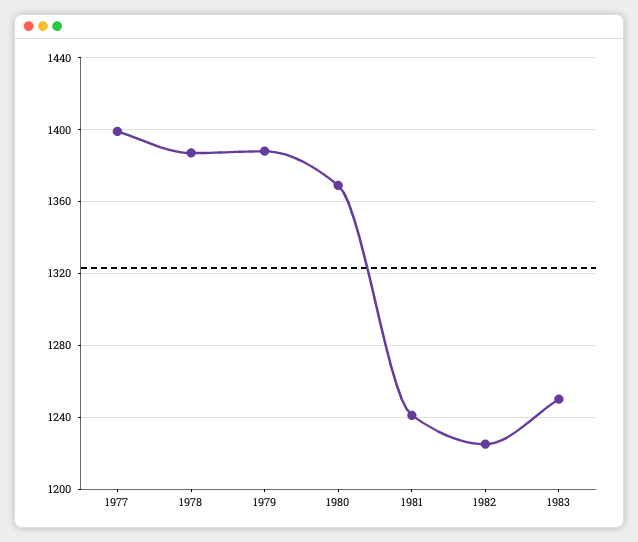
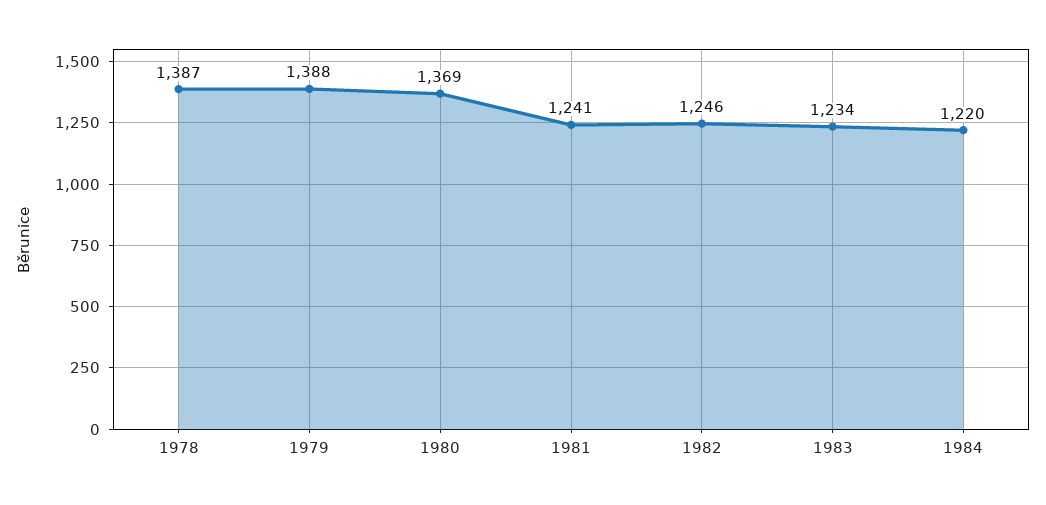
1977: 1400 -> none
1982: 1225 -> 1246
1983: 1250 -> 1234
1984: none -> 1220

